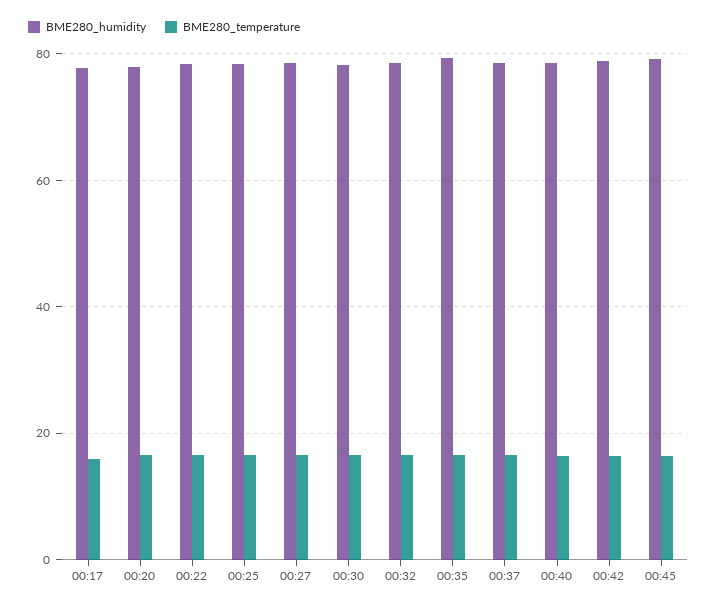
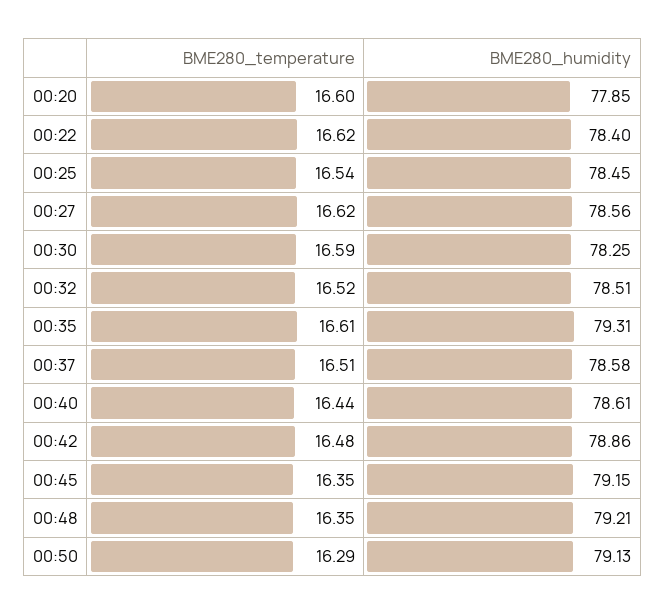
BME280_humidity, 00:17: 78 -> none
BME280_temperature, 00:17: 16 -> none
BME280_temperature, 00:48: none -> 16.35
BME280_humidity, 00:48: none -> 79.21
BME280_temperature, 00:50: none -> 16.29
BME280_humidity, 00:50: none -> 79.13

